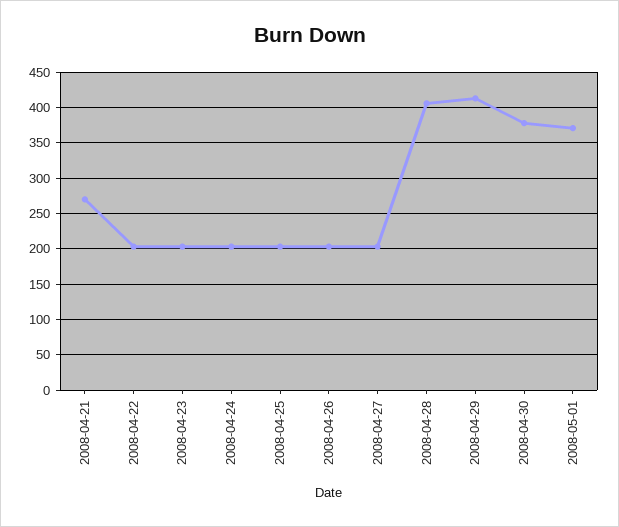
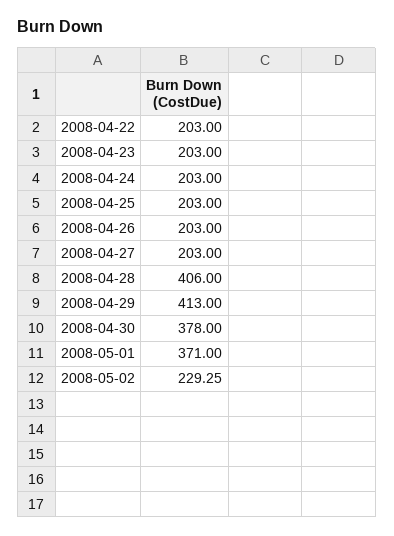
2008-04-21: 270 -> none
2008-05-02: none -> 229.25

